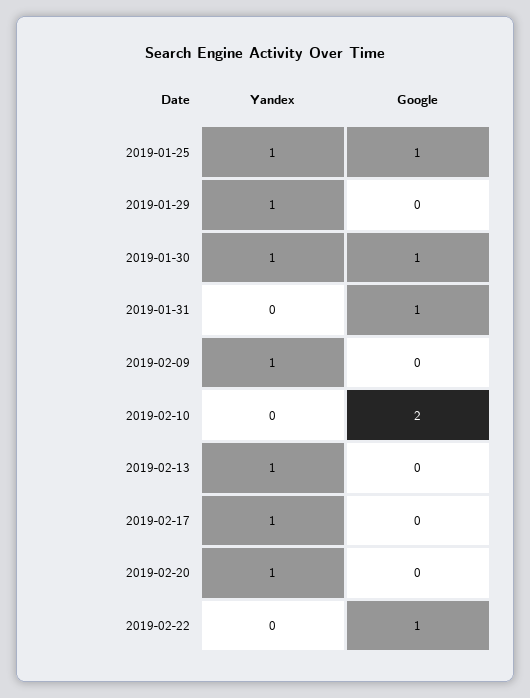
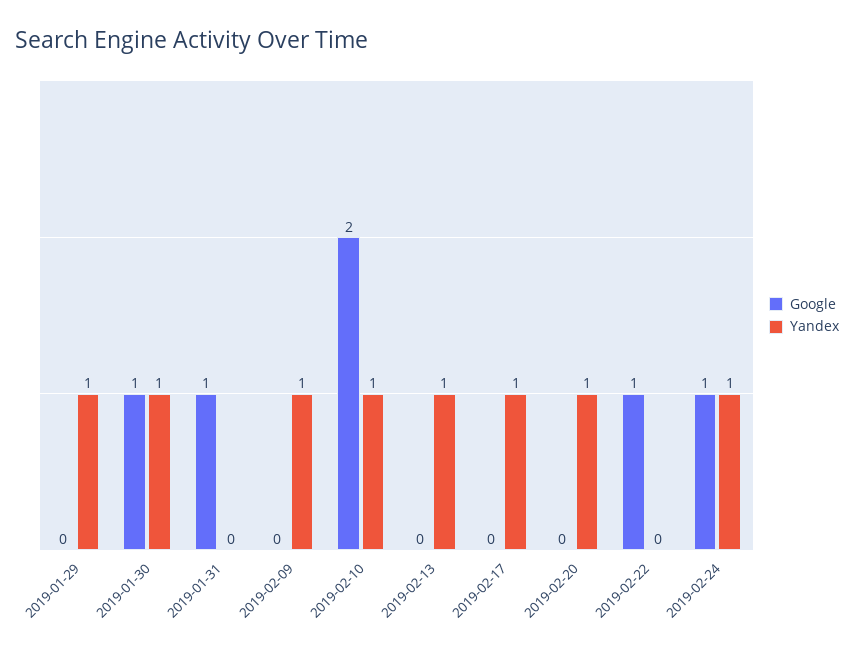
Yandex, 2019-01-25: 1 -> none
Google, 2019-01-25: 1 -> none
Yandex, 2019-02-10: 0 -> 1
Google, 2019-02-24: none -> 1
Yandex, 2019-02-24: none -> 1

